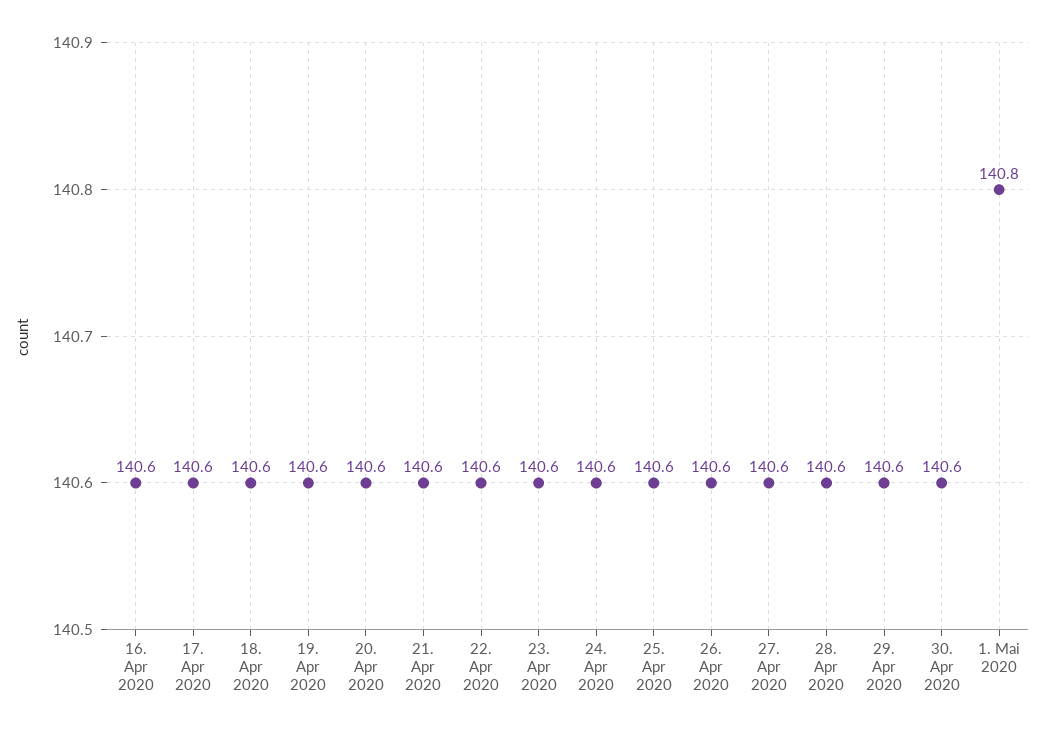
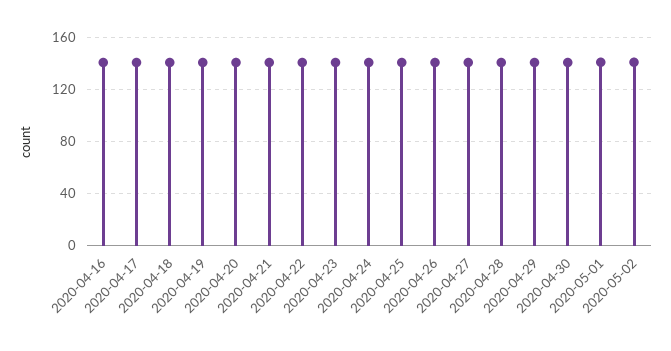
2020-05-02: none -> 140

